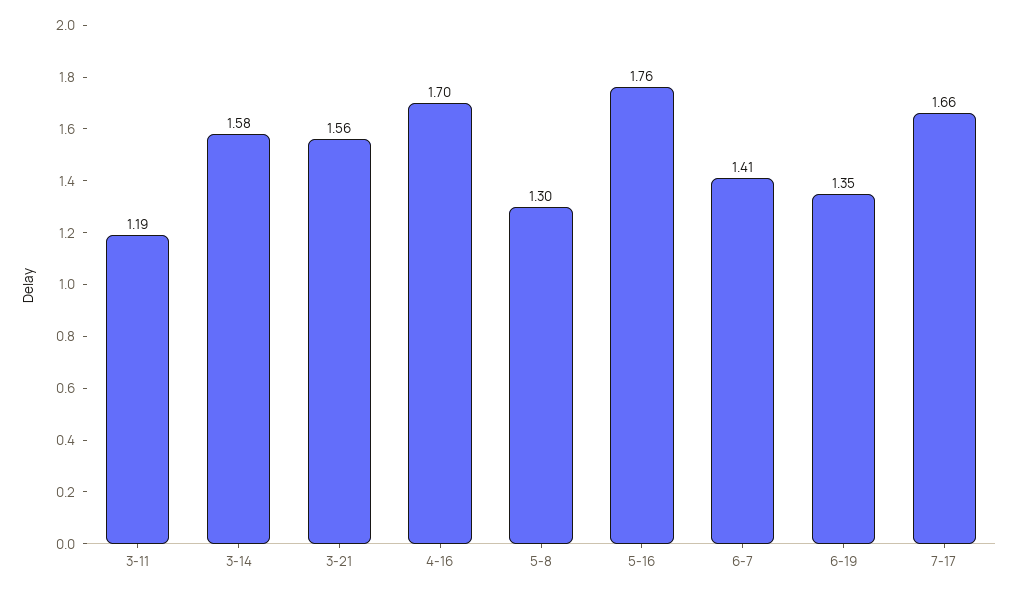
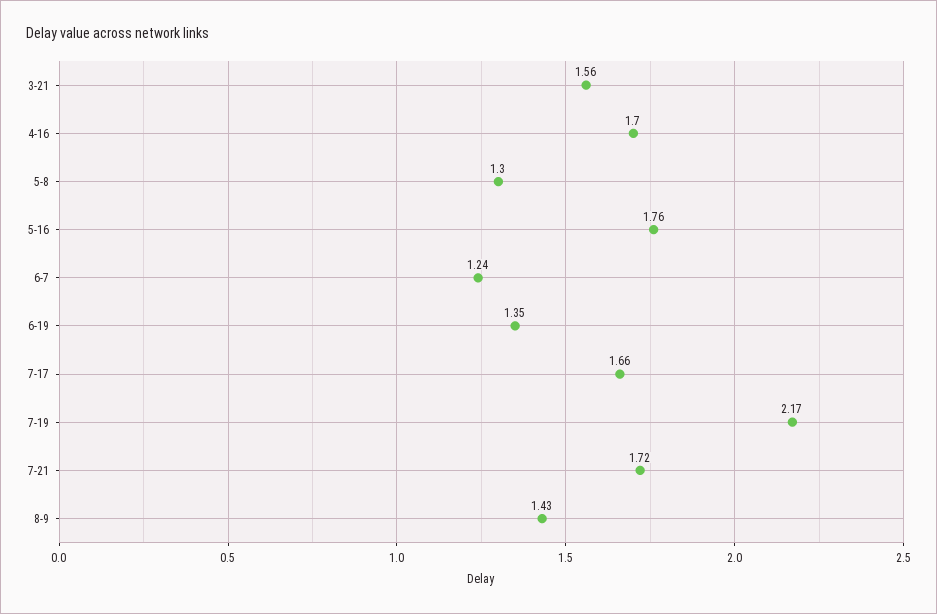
3-11: 1.19 -> none
3-14: 1.58 -> none
6-7: 1.41 -> 1.24
7-19: none -> 2.17
7-21: none -> 1.72
8-9: none -> 1.43

